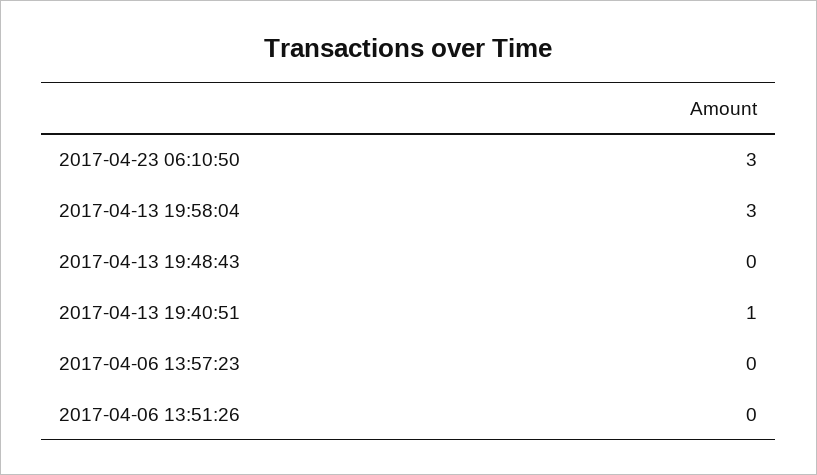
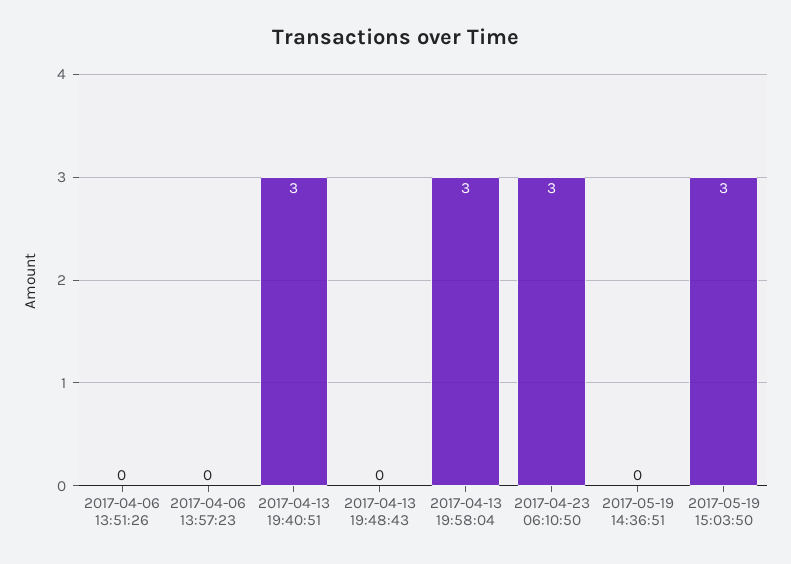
2017-04-13 19:40:51: 1 -> 3
2017-05-19 14:36:51: none -> 0
2017-05-19 15:03:50: none -> 3

